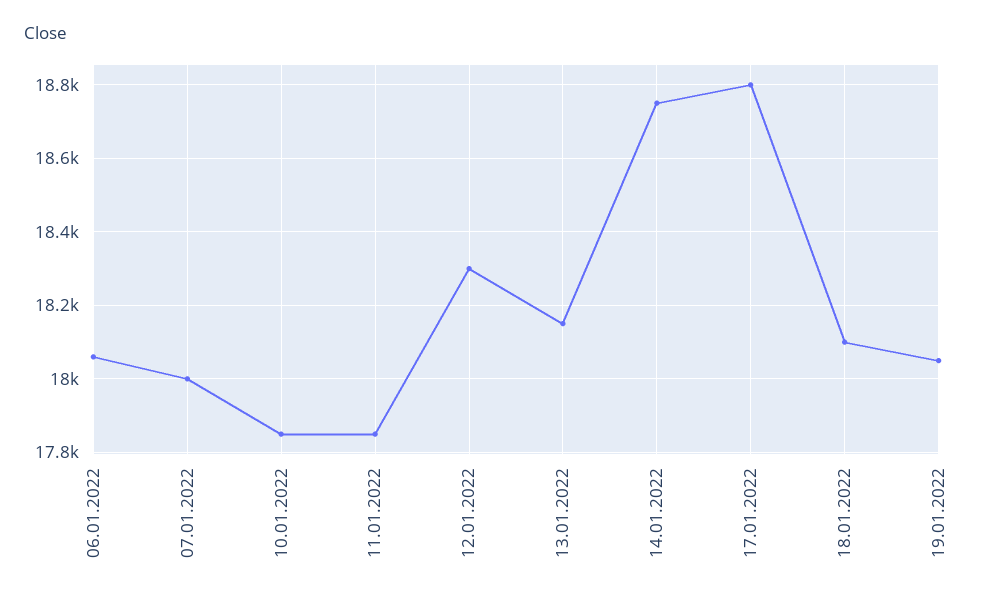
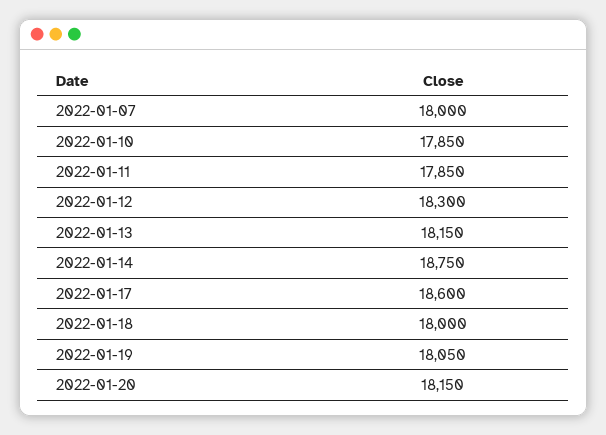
06.01.2022: 18060 -> none
17.01.2022: 18800 -> 18600
18.01.2022: 18100 -> 18000
2022-01-20: none -> 18150

